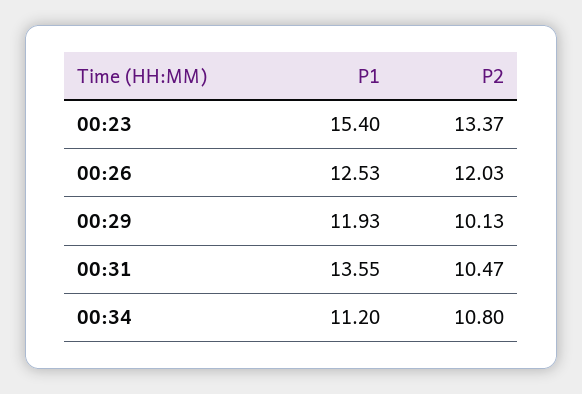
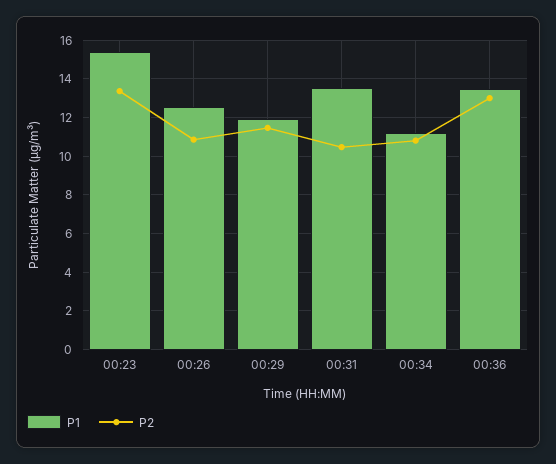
P2, 00:26: 12.03 -> 11
P2, 00:29: 10.13 -> 11.5
P1, 00:36: none -> 13.5
P2, 00:36: none -> 13

